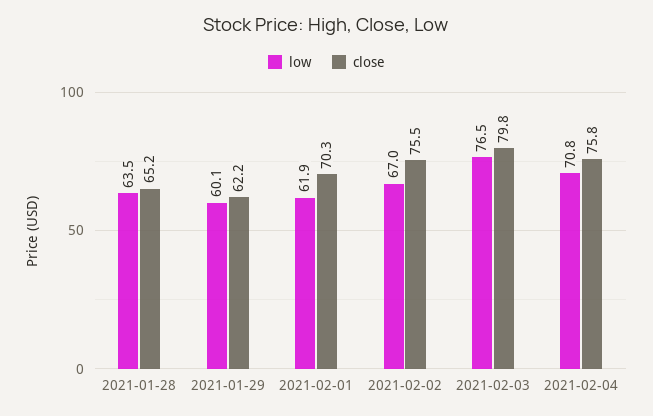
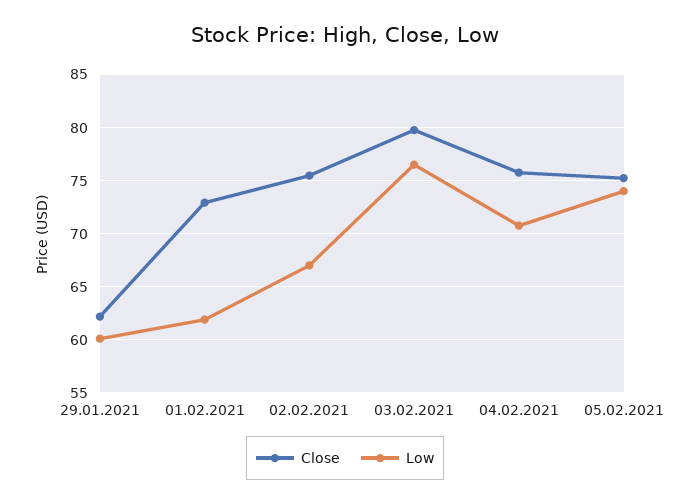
low, 2021-01-28: 63.5 -> none
close, 2021-01-28: 65.2 -> none
close, 2021-02-01: 70.3 -> 73
close, 05.02.2021: none -> 75
low, 05.02.2021: none -> 74

